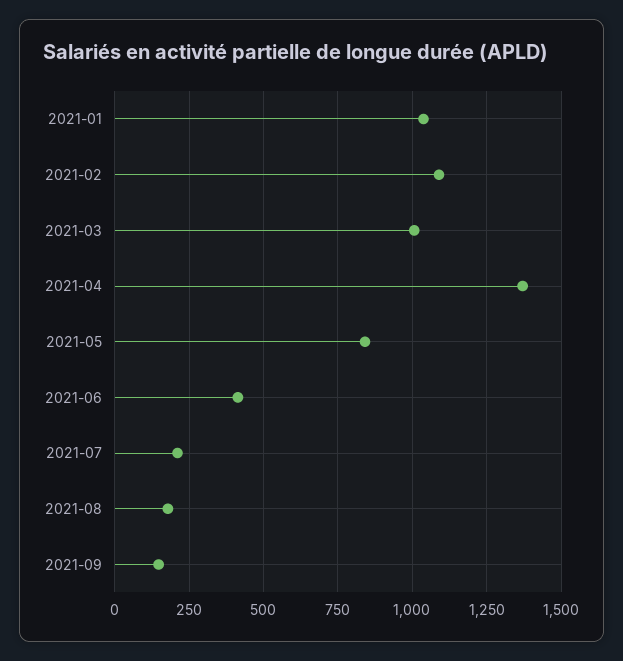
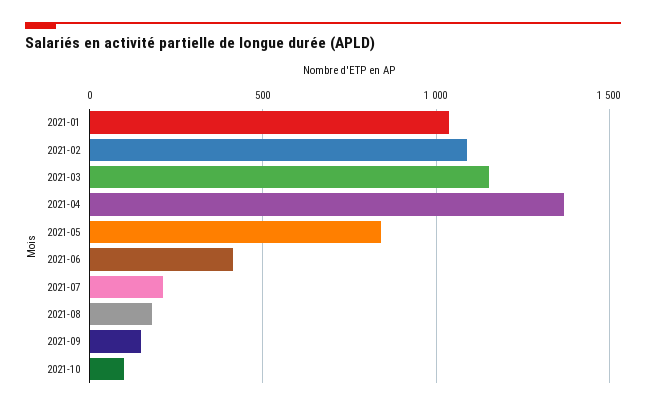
2021-03: 1000 -> 1150
2021-10: none -> 100

